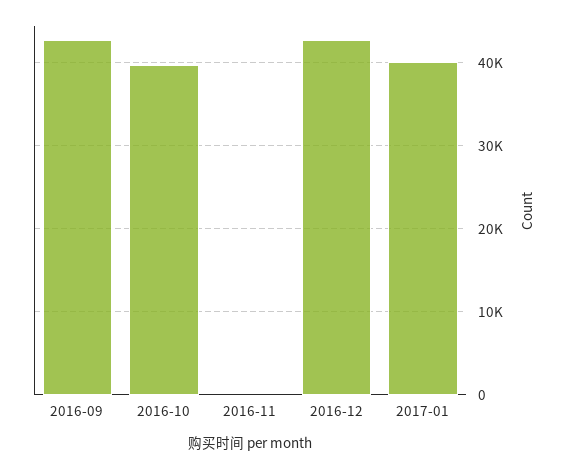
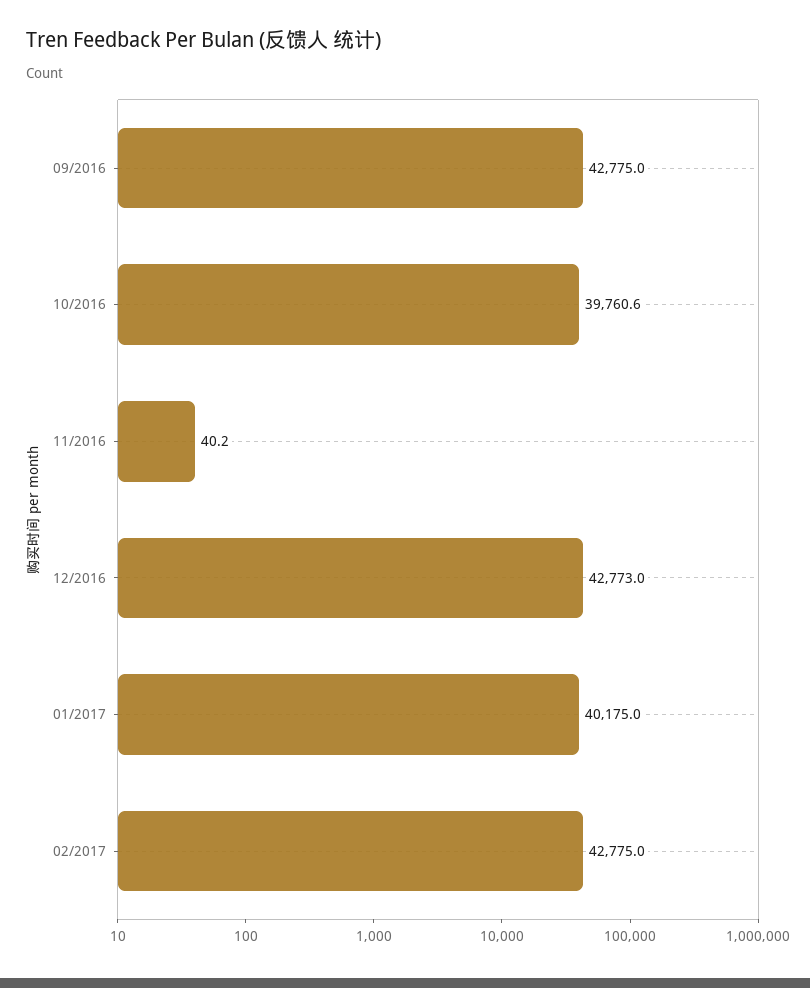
02/2017: none -> 42775

